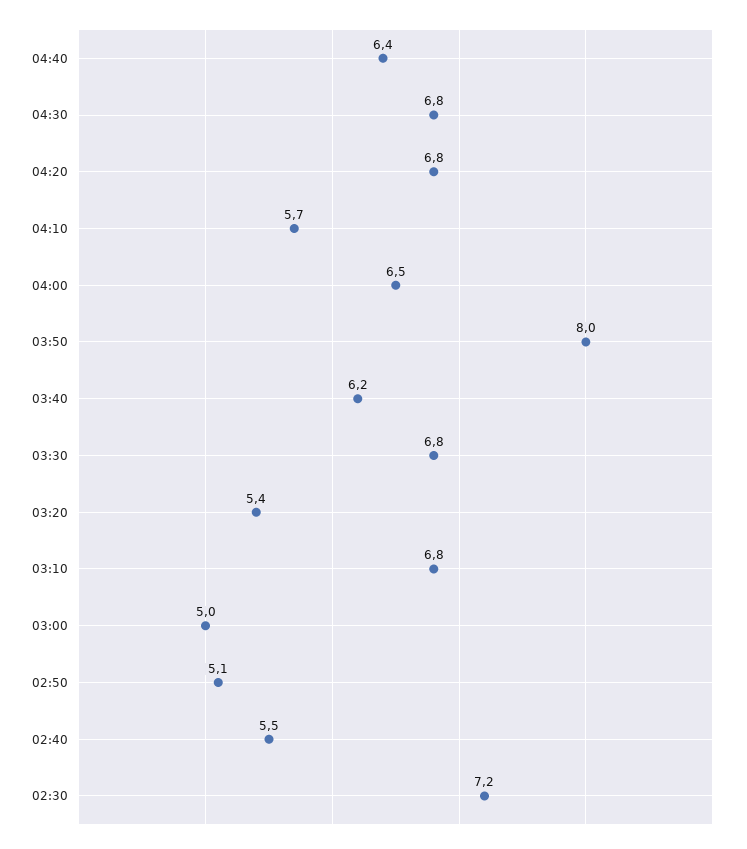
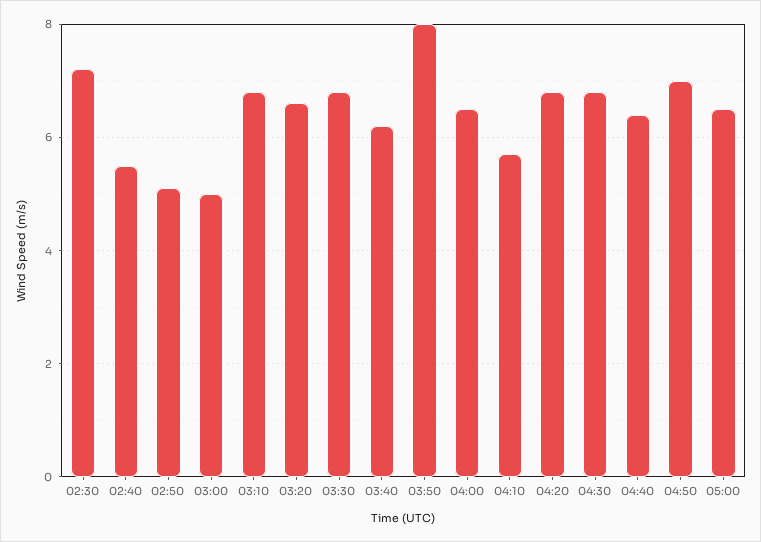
03:20: 5.4 -> 6.5
04:50: none -> 7
05:00: none -> 6.5

